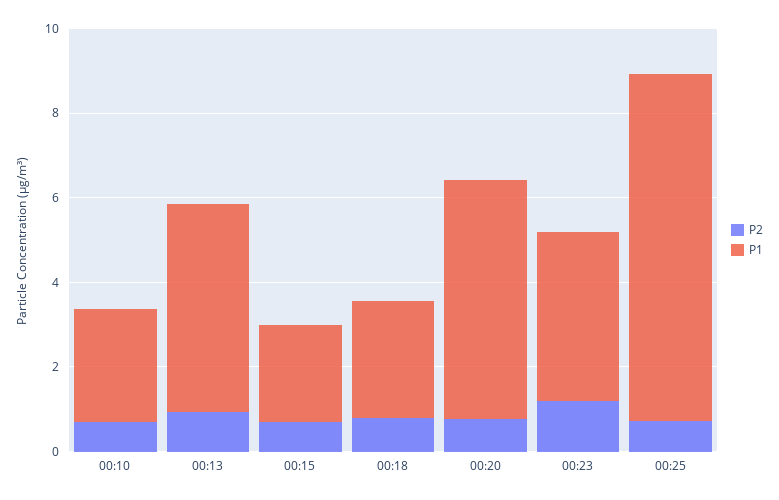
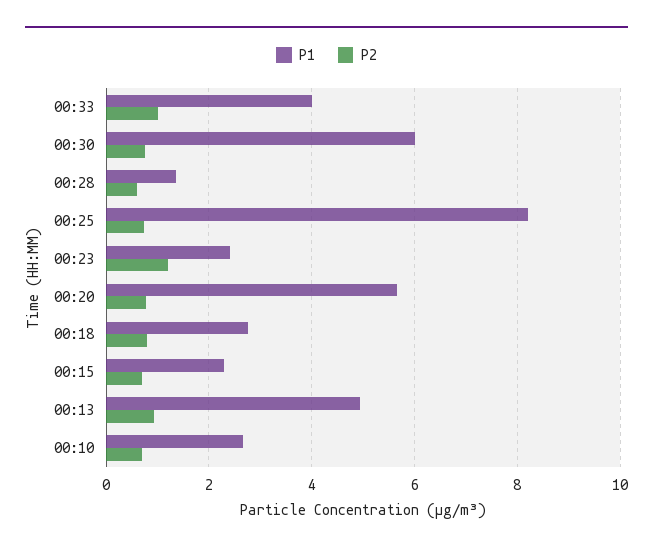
P1, 00:23: 4 -> 2.4
P1, 00:33: none -> 4
P2, 00:33: none -> 1
P1, 00:30: none -> 6
P2, 00:30: none -> 0.8
P1, 00:28: none -> 1.4
P2, 00:28: none -> 0.6

